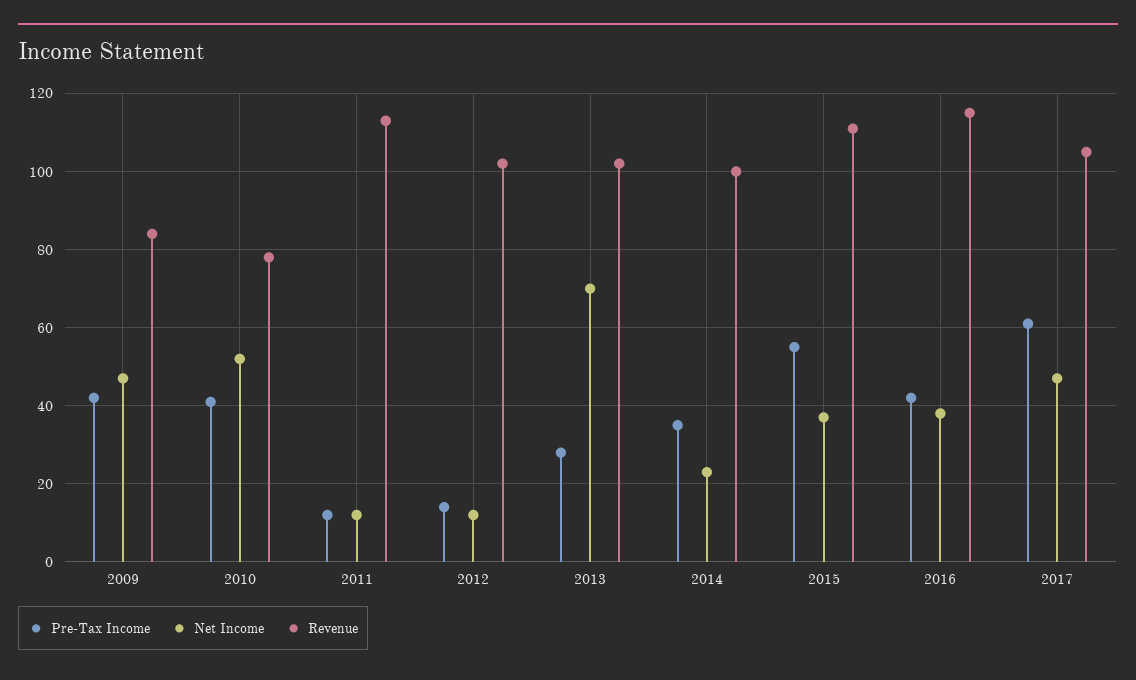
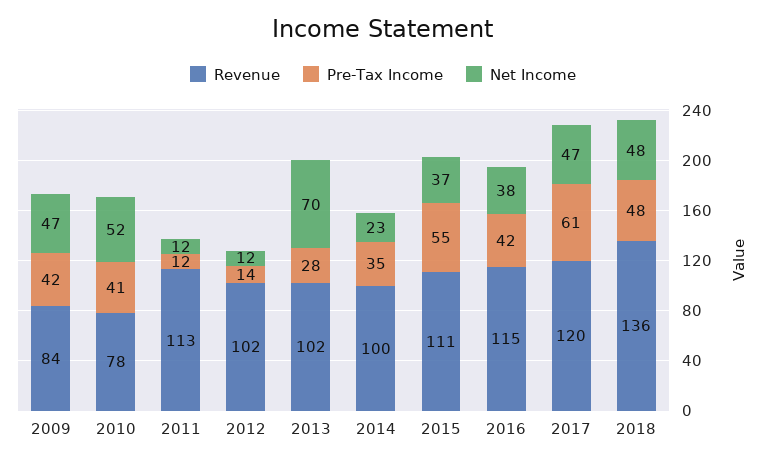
Revenue, 2017: 105 -> 120
Revenue, 2018: none -> 136
Pre-Tax Income, 2018: none -> 48
Net Income, 2018: none -> 48

